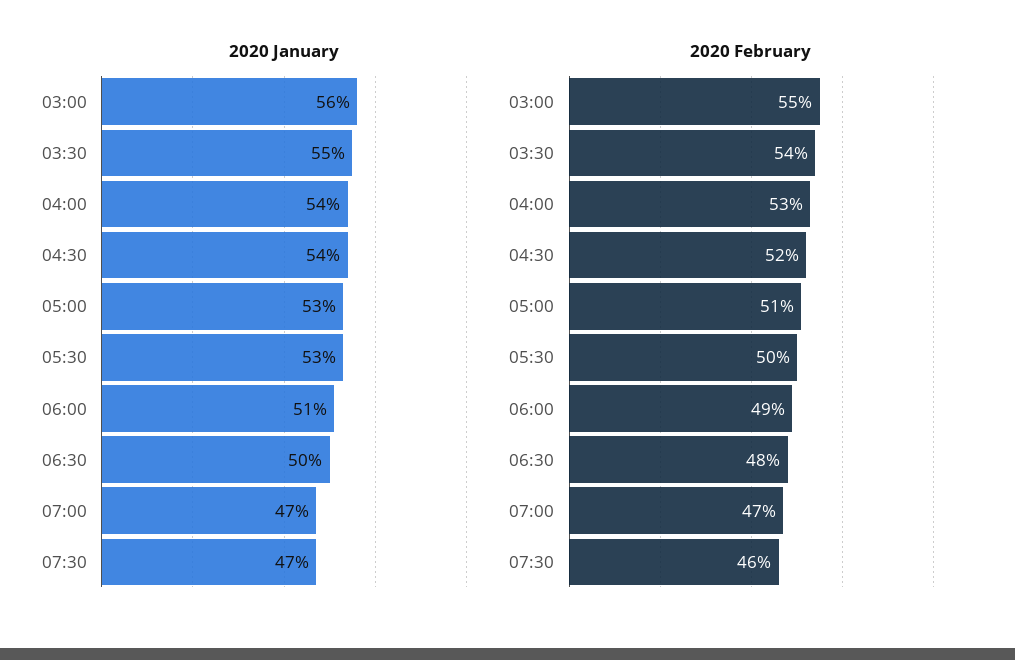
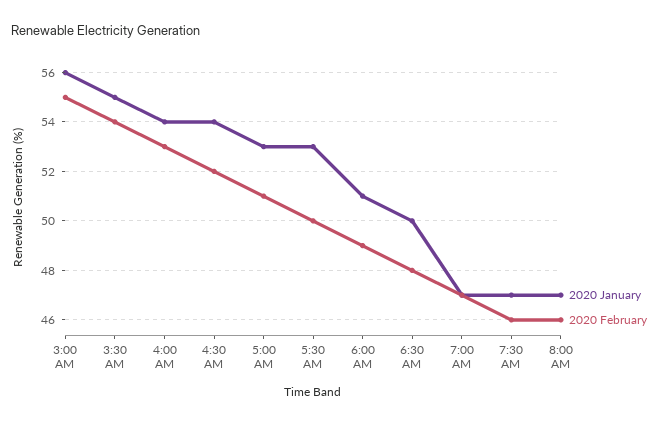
2020 January, 8:00 AM: none -> 47
2020 February, 8:00 AM: none -> 46

